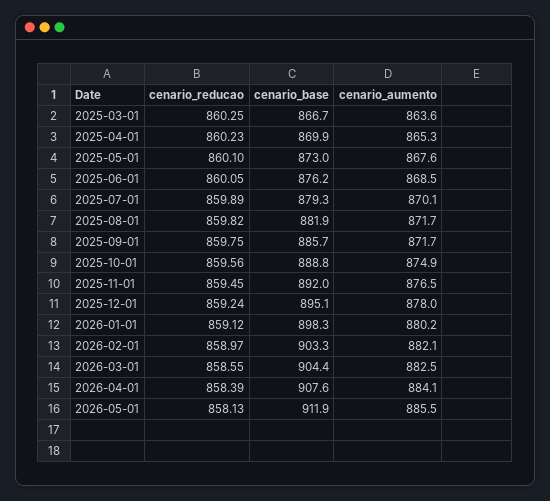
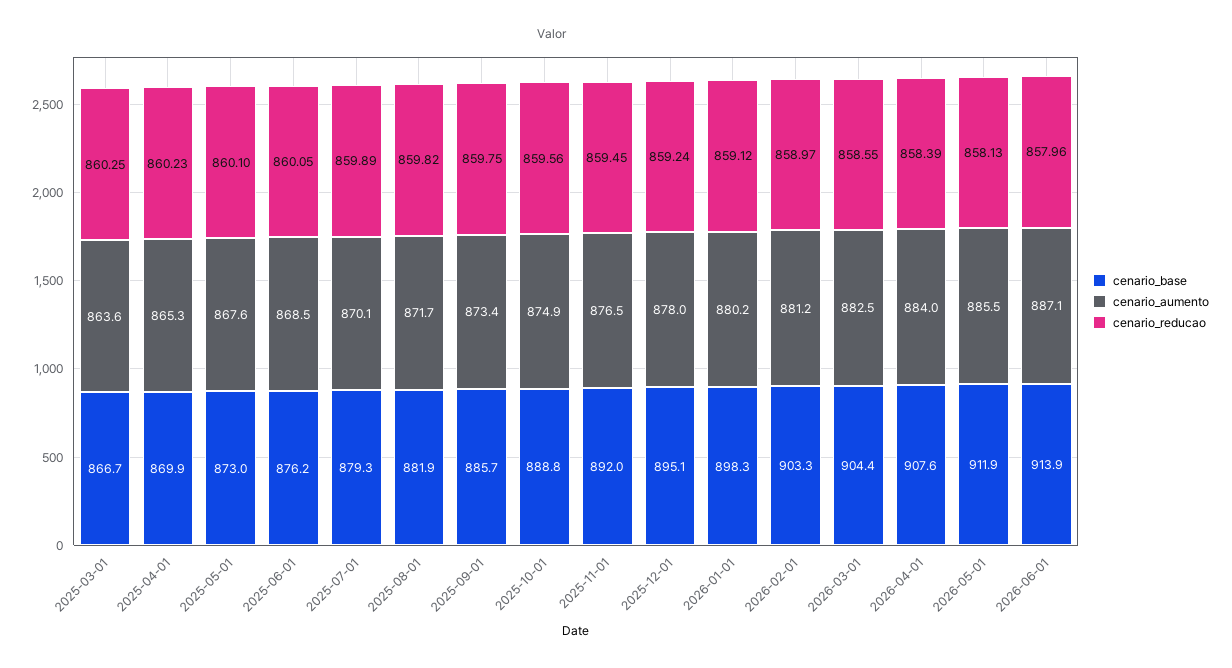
cenario_aumento, 2025-09-01: 871.7 -> 873.4
cenario_aumento, 2026-02-01: 882.1 -> 881.2
cenario_aumento, 2026-04-01: 884.1 -> 884
cenario_base, 2026-06-01: none -> 913.9
cenario_aumento, 2026-06-01: none -> 887.1
cenario_reducao, 2026-06-01: none -> 857.96

